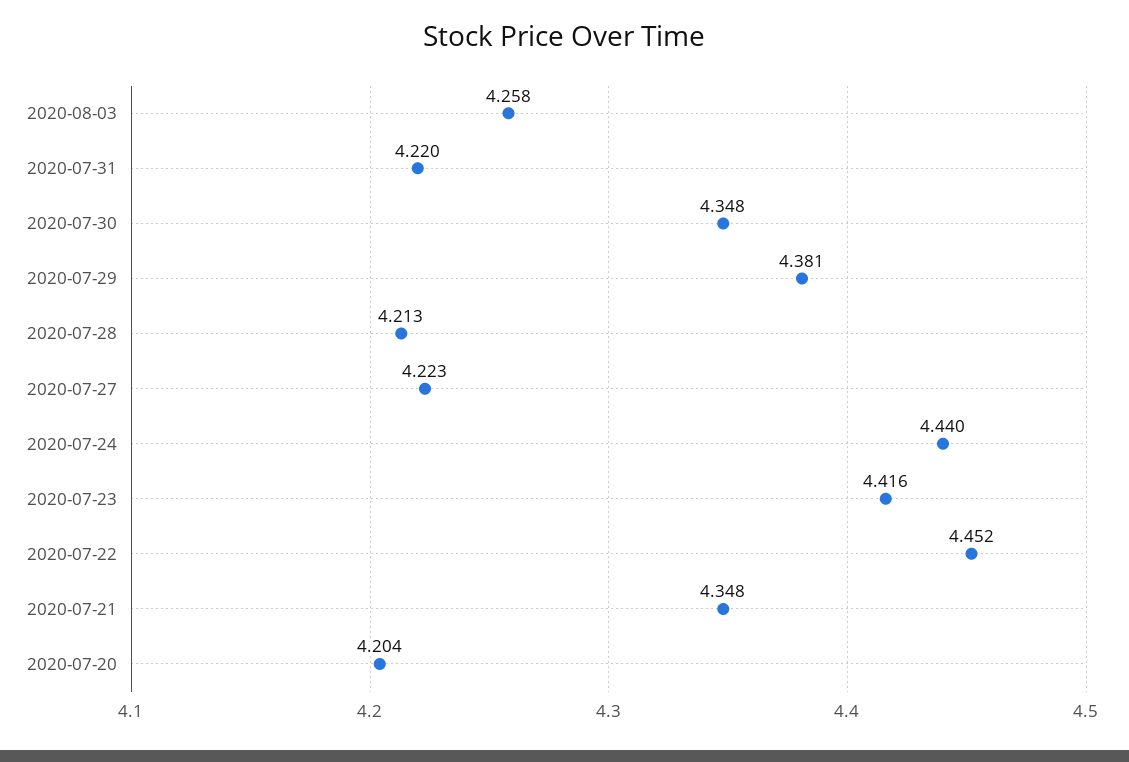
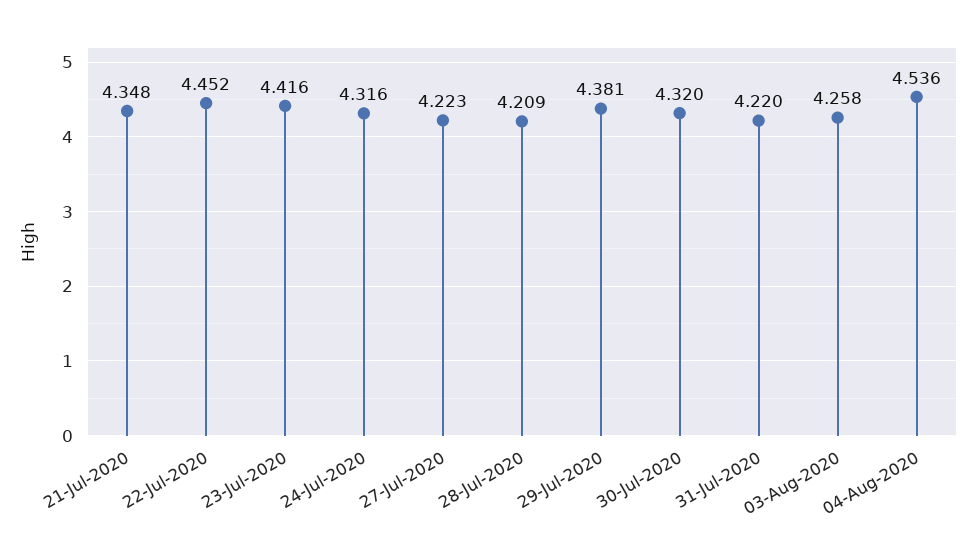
2020-07-30: 4.348 -> 4.32
2020-07-28: 4.213 -> 4.209
2020-07-24: 4.44 -> 4.316
2020-07-20: 4.204 -> none
04-Aug-2020: none -> 4.536

